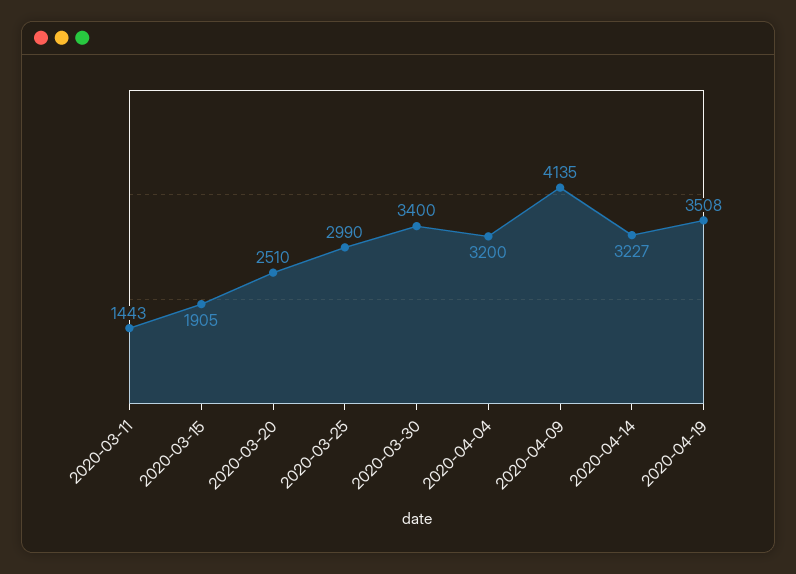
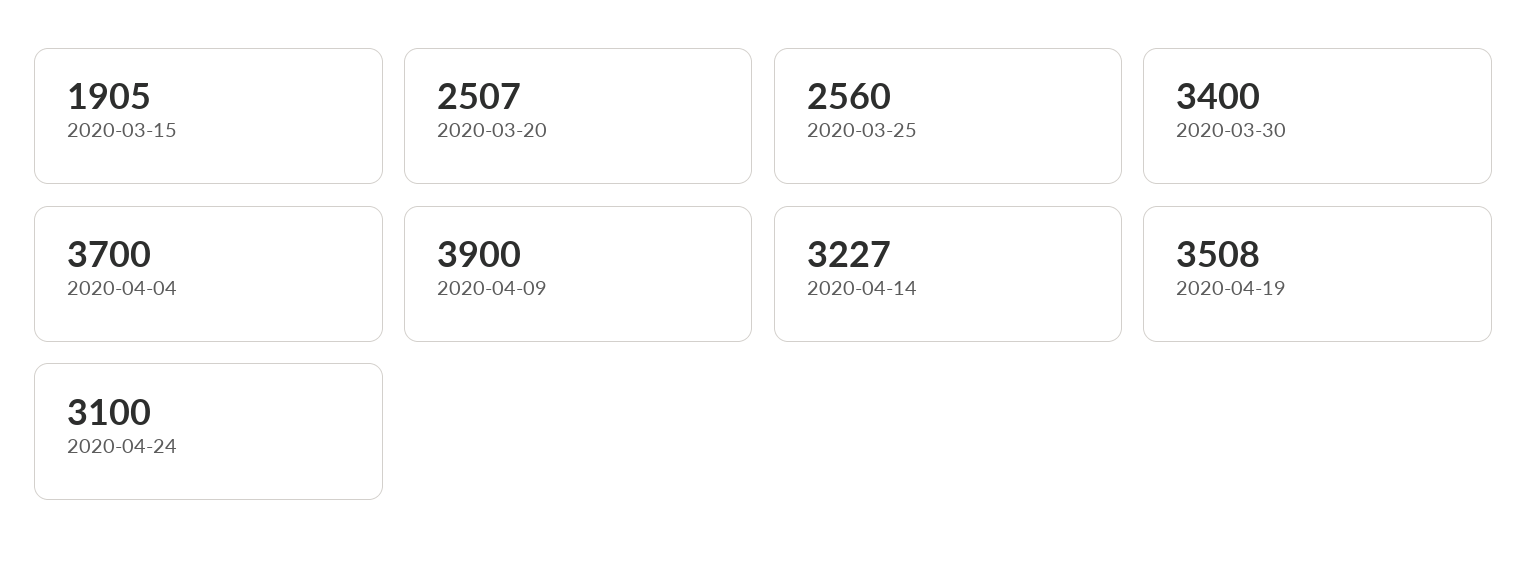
2020-03-11: 1443 -> none
2020-03-20: 2510 -> 2507
2020-03-25: 2990 -> 2560
2020-04-04: 3200 -> 3700
2020-04-09: 4135 -> 3900
2020-04-24: none -> 3100

